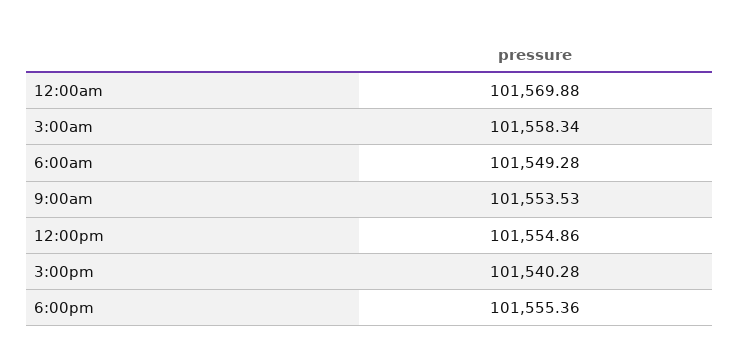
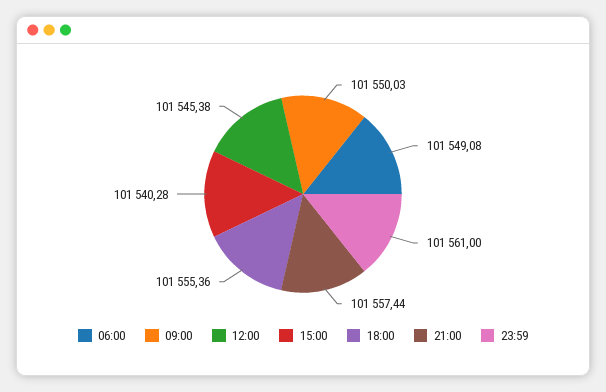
12:00am: 101569.88 -> none
3:00am: 101558.34 -> none
6:00am: 101549.28 -> 101549.08
9:00am: 101553.53 -> 101550.03
12:00pm: 101554.86 -> 101545.38
21:00: none -> 101557.44
23:59: none -> 101561

